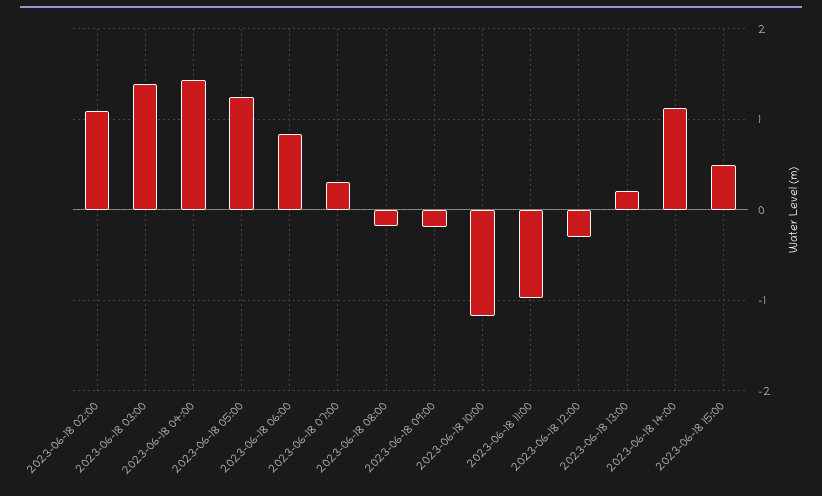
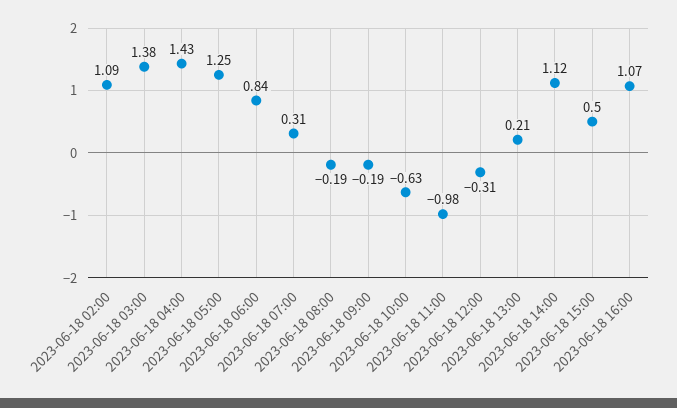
2023-06-18 10:00: -1.2 -> -0.63
2023-06-18 16:00: none -> 1.07

